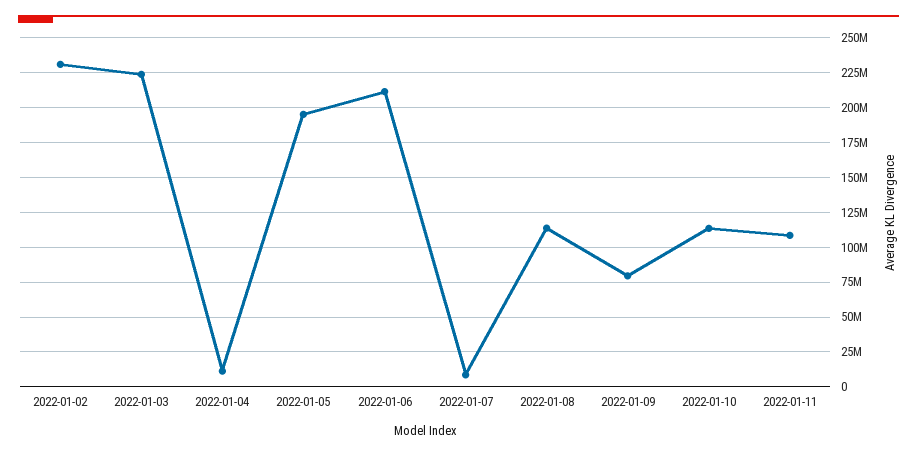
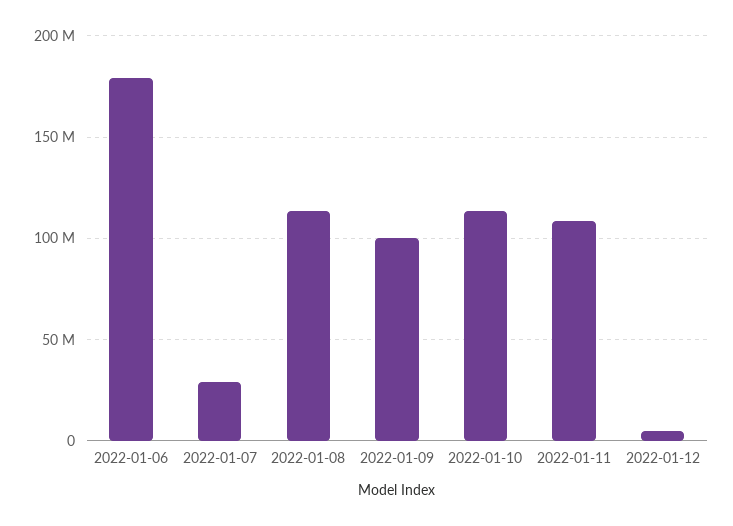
2022-01-02: 230000000 -> none
2022-01-03: 225000000 -> none
2022-01-04: 10000000 -> none
2022-01-05: 195000000 -> none
2022-01-06: 210000000 -> 180000000
2022-01-07: 10000000 -> 30000000
2022-01-09: 80000000 -> 100000000
2022-01-12: none -> 5000000

